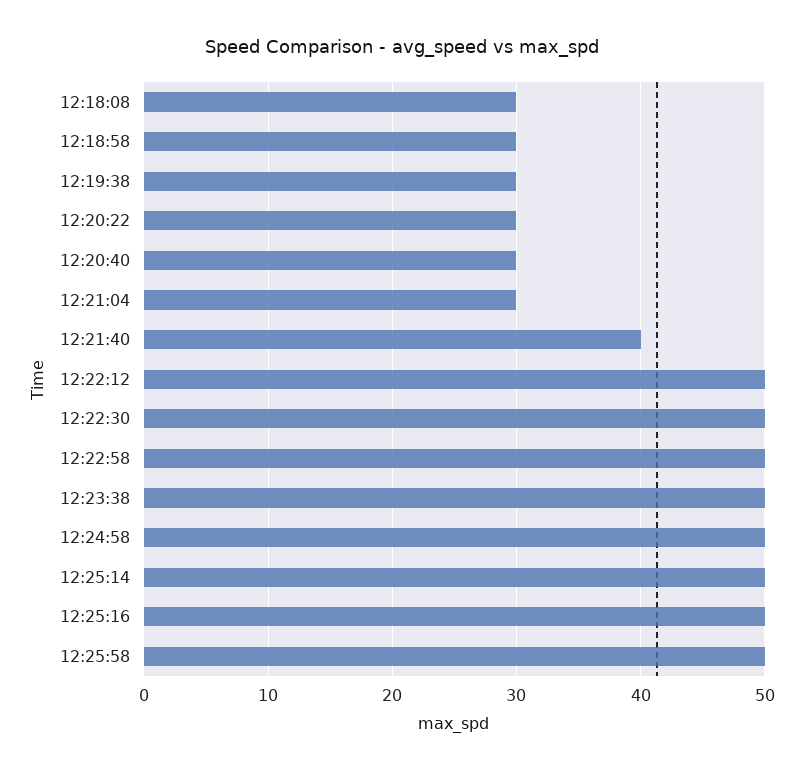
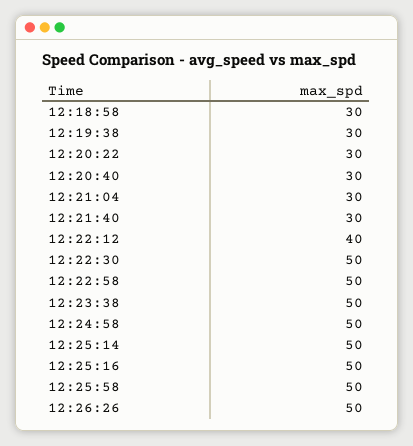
12:18:08: 30 -> none
12:21:40: 40 -> 30
12:22:12: 50 -> 40
12:26:26: none -> 50

